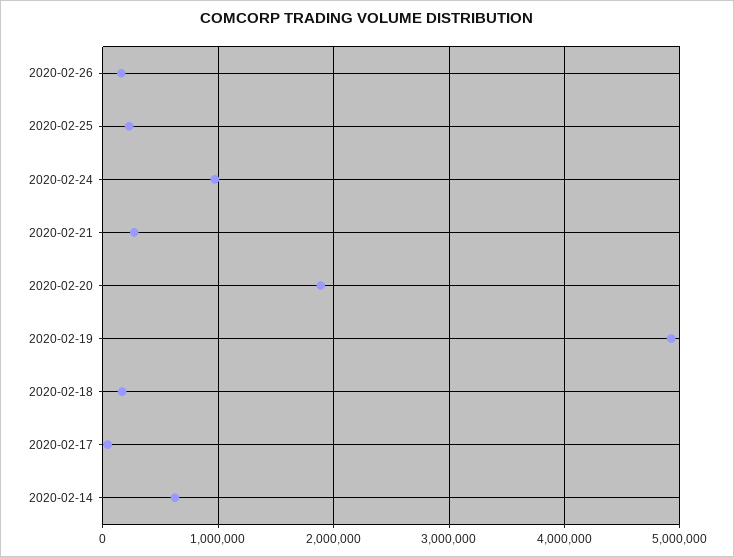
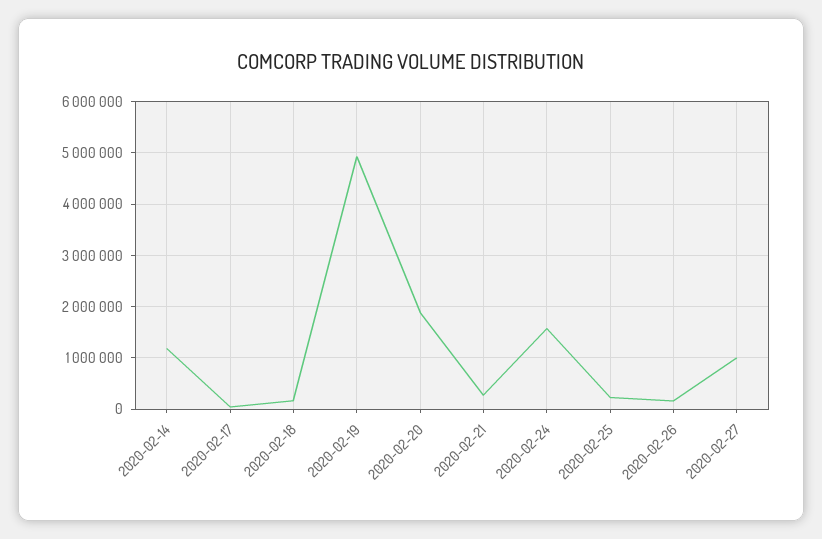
2020-02-24: 1000000 -> 1600000
2020-02-14: 600000 -> 1200000
2020-02-27: none -> 1000000

